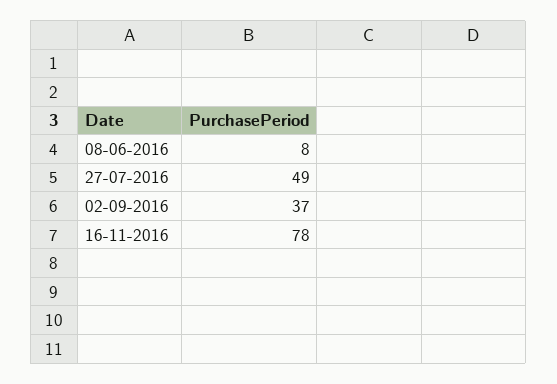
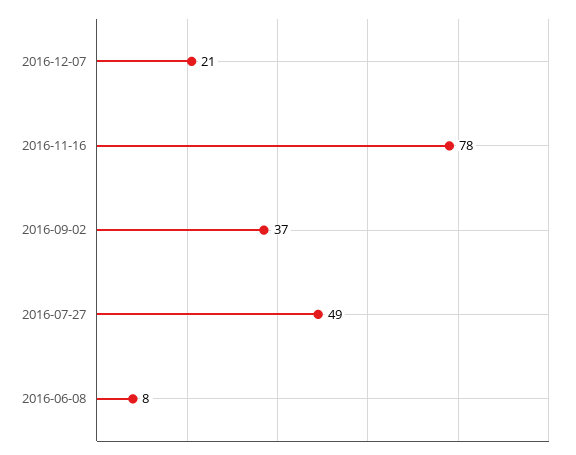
2016-12-07: none -> 21

